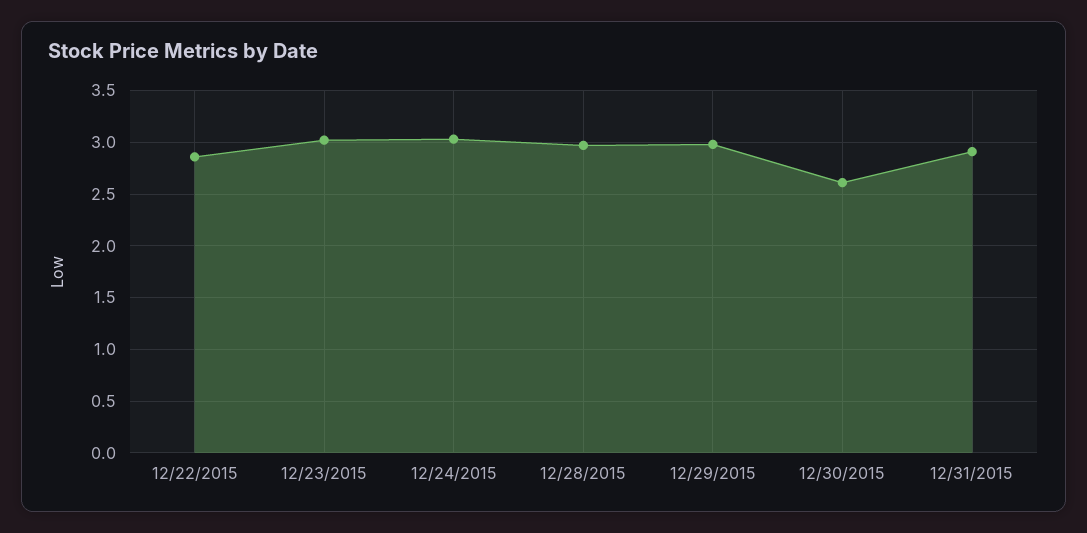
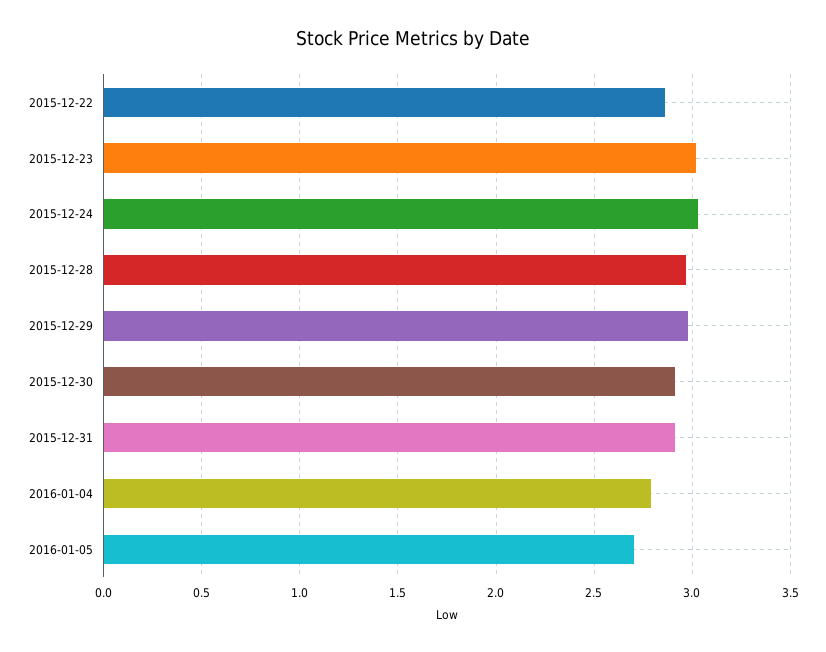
12/30/2015: 2.6 -> 2.9
2016-01-04: none -> 2.8
2016-01-05: none -> 2.7

